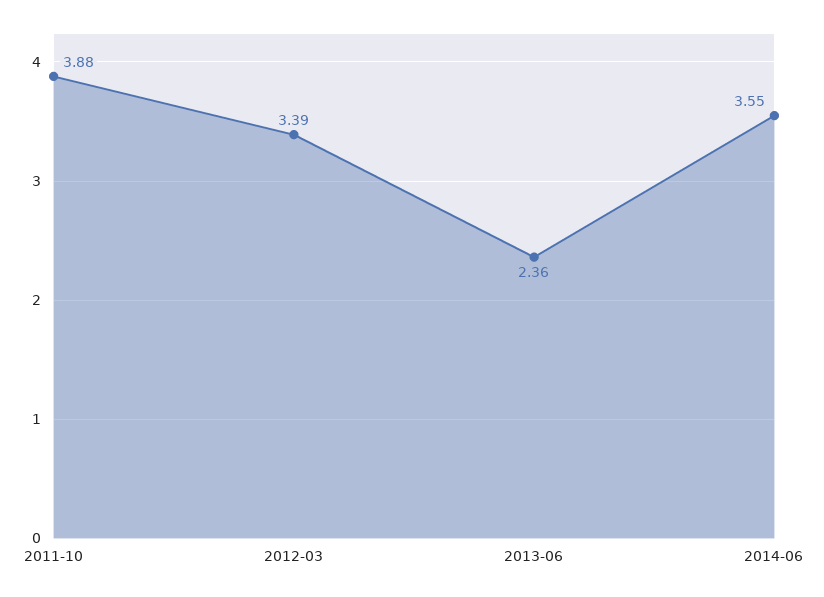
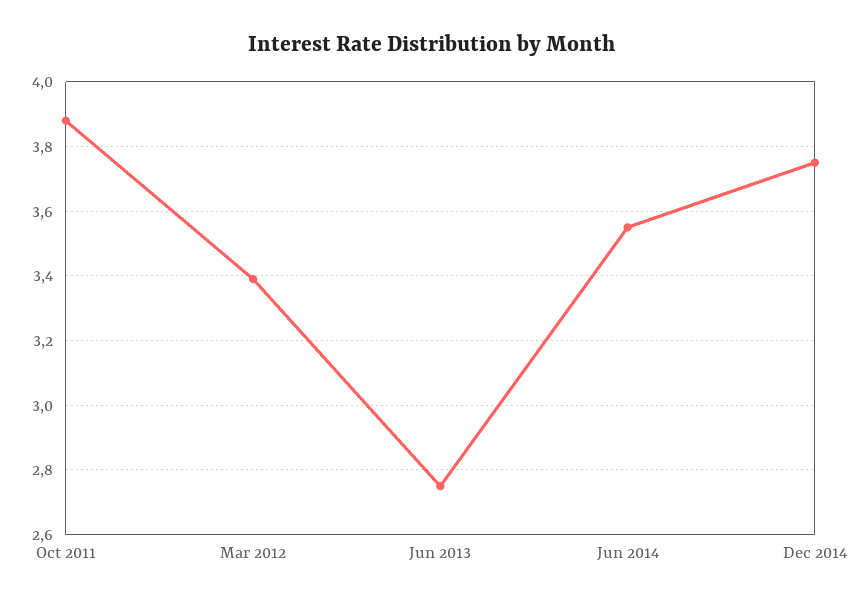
2013-06: 2.36 -> 2.75
Dec 2014: none -> 3.75

